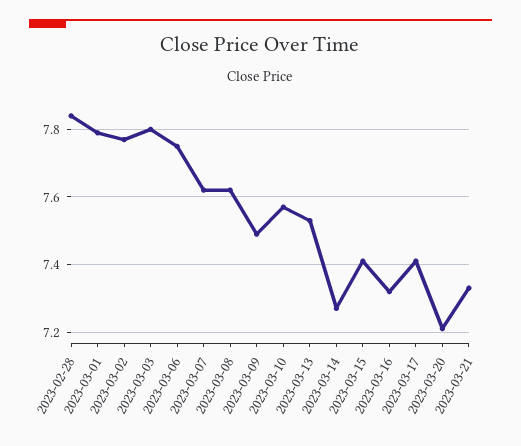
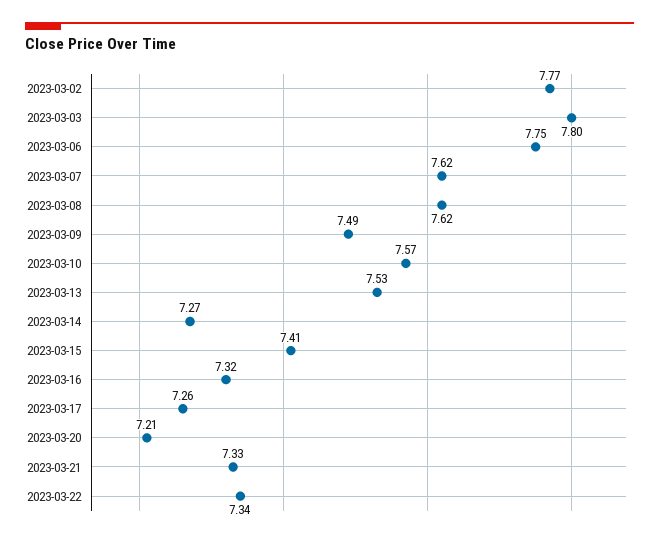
2023-02-28: 7.85 -> none
2023-03-01: 7.8 -> none
2023-03-17: 7.4 -> 7.26
2023-03-22: none -> 7.34

